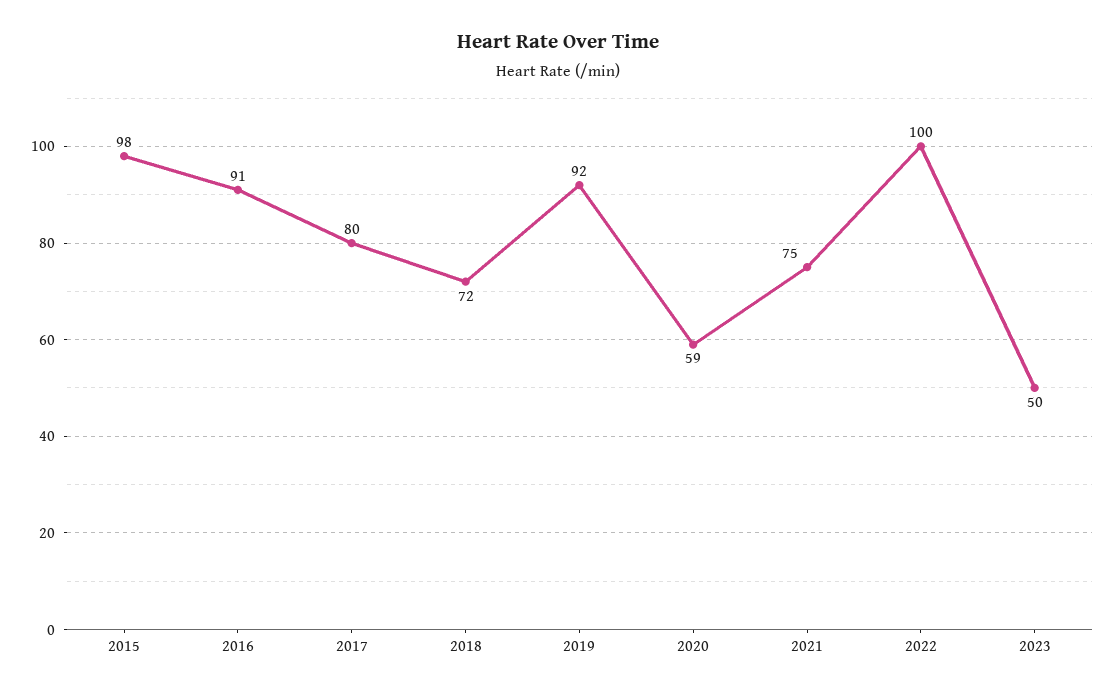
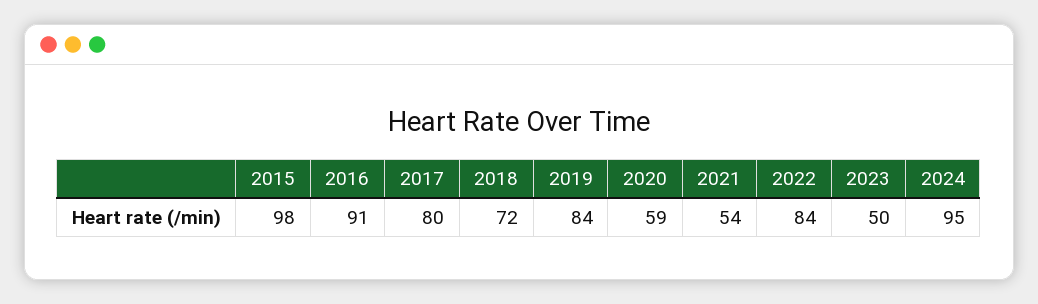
2019: 92 -> 84
2021: 75 -> 54
2022: 100 -> 84
2024: none -> 95

